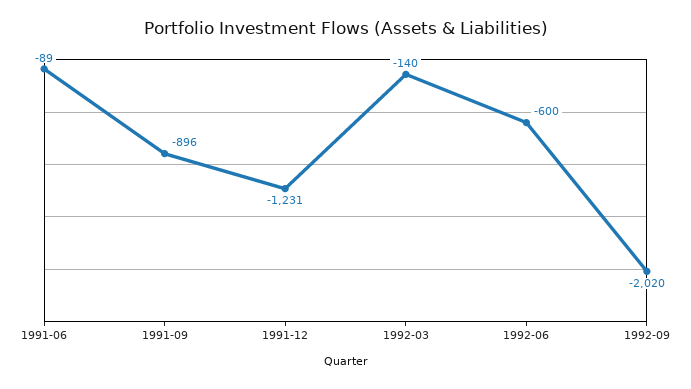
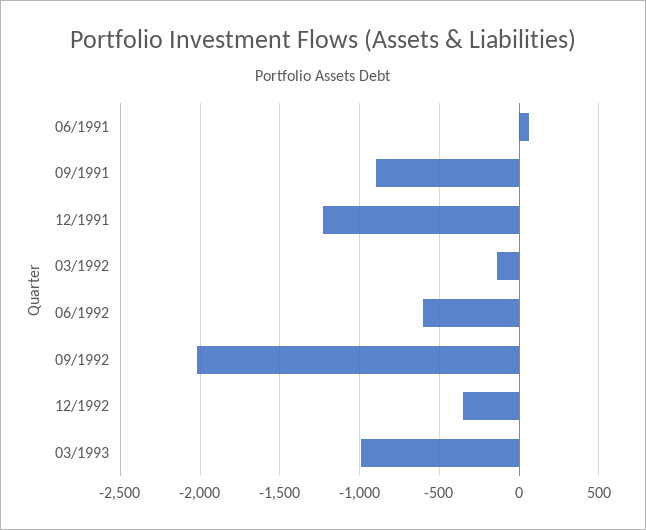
1991-06: -89 -> 50
12/1992: none -> -350
03/1993: none -> -1000

